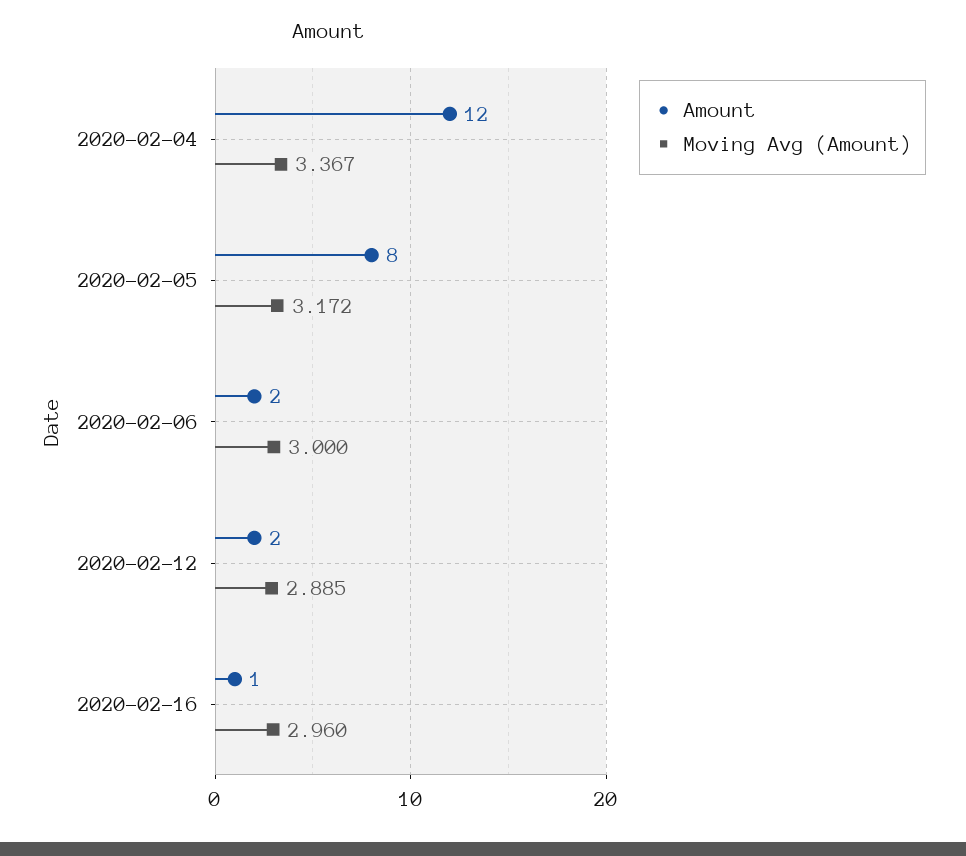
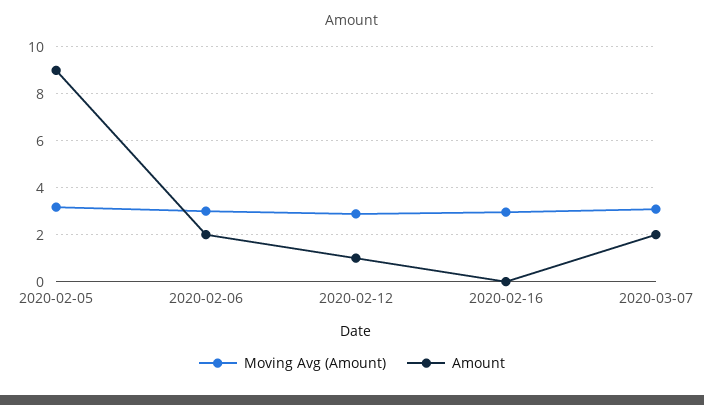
Amount, 2020-02-04: 12 -> none
Moving Avg (Amount), 2020-02-04: 3.367 -> none
Amount, 2020-02-05: 8 -> 9
Amount, 2020-02-12: 2 -> 1
Amount, 2020-02-16: 1 -> 0
Moving Avg (Amount), 2020-03-07: none -> 3
Amount, 2020-03-07: none -> 2

